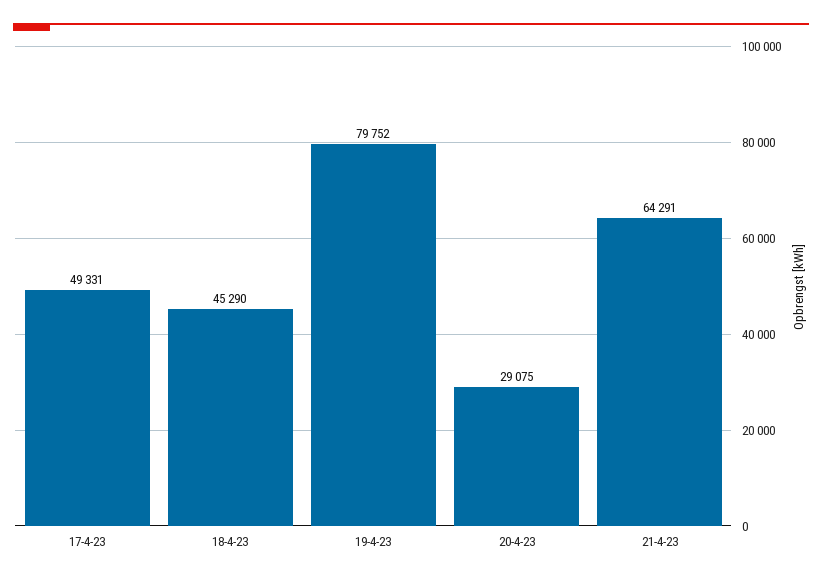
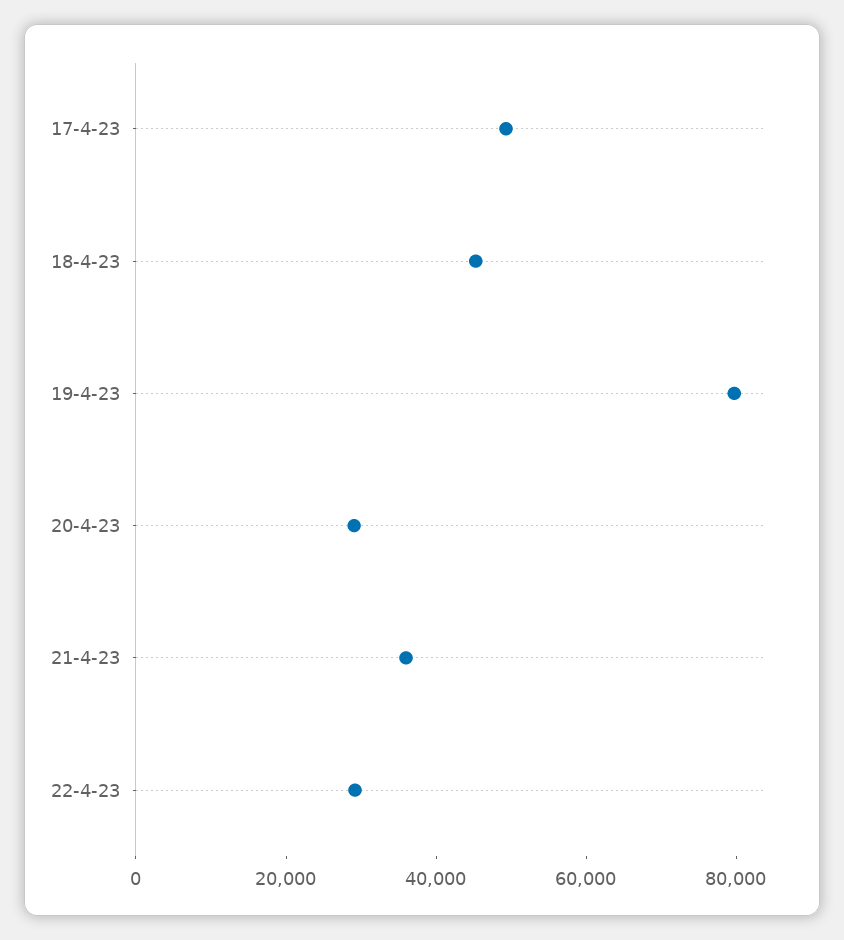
21-4-23: 64291 -> 35000
22-4-23: none -> 30000

